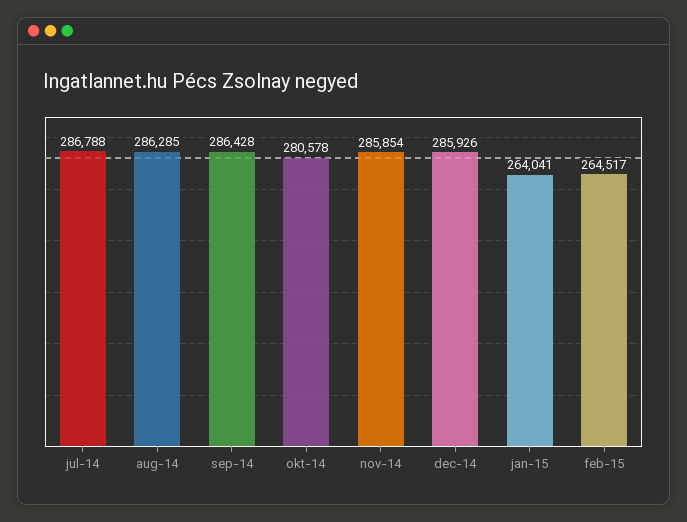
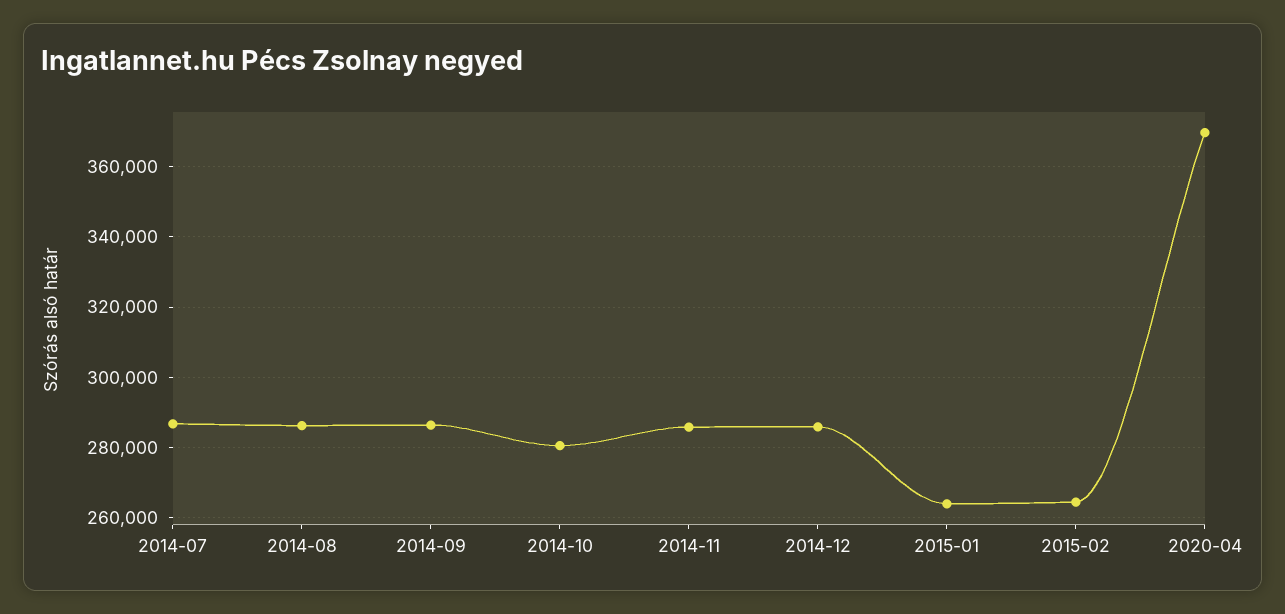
2020-04: none -> 370000

